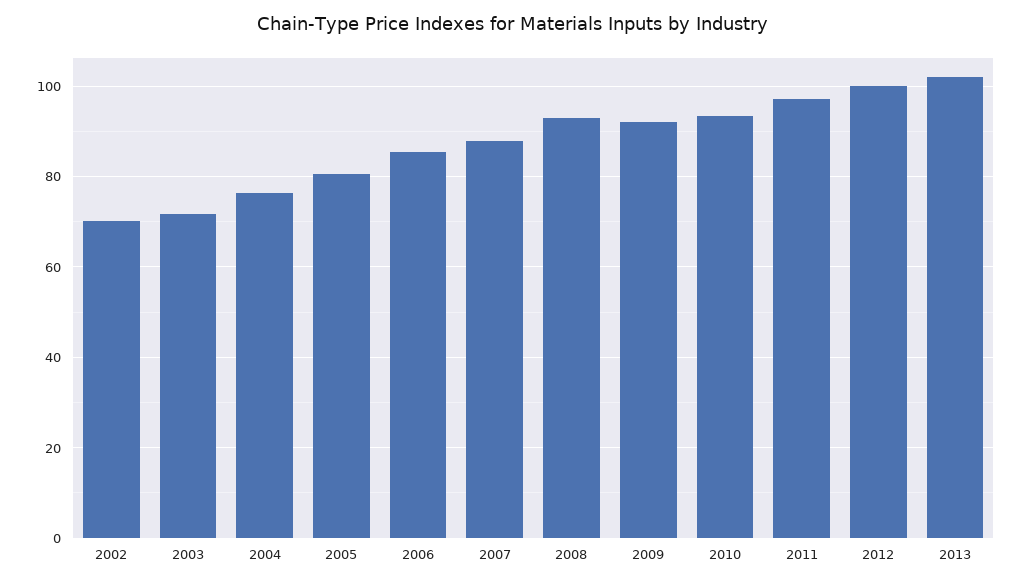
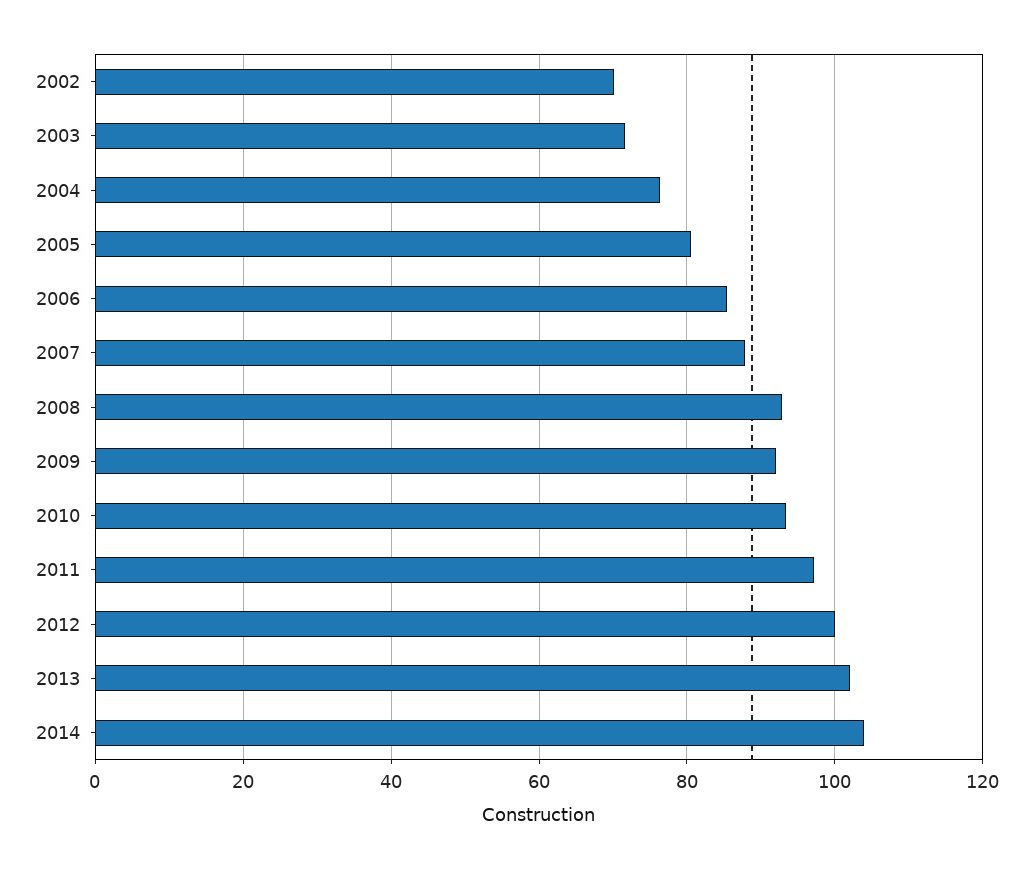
2014: none -> 104

